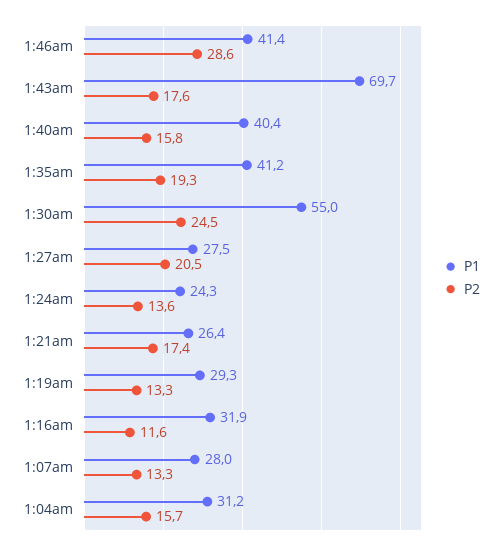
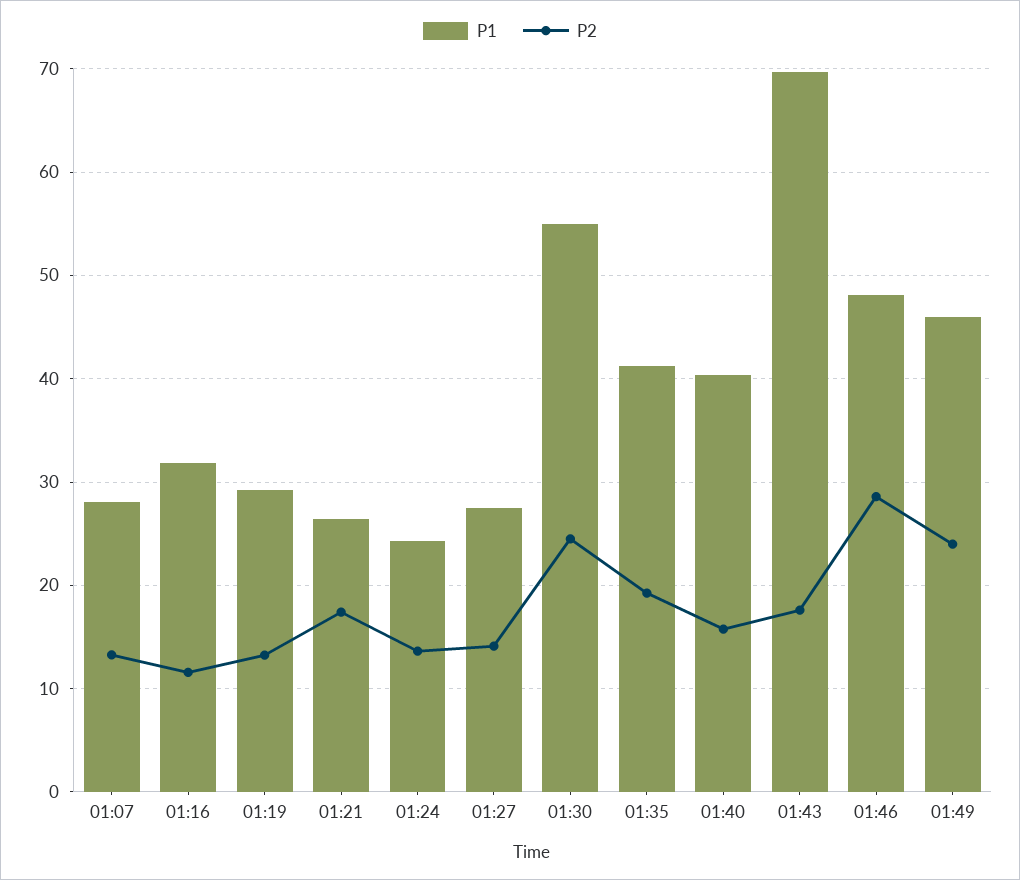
P1, 1:46am: 41.4 -> 48
P2, 1:27am: 20.5 -> 14
P1, 1:04am: 31.2 -> none
P2, 1:04am: 15.7 -> none
P1, 01:49: none -> 46
P2, 01:49: none -> 24

